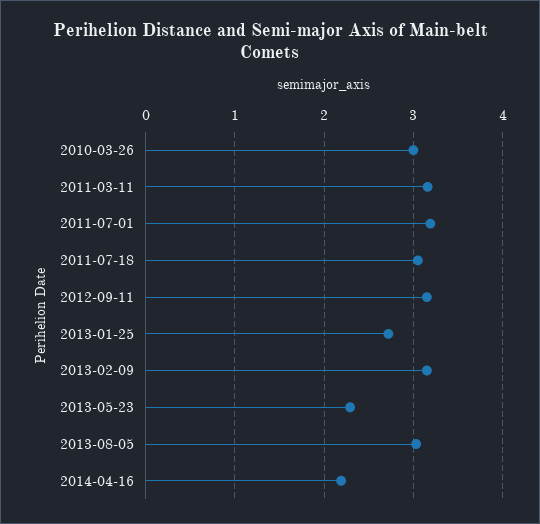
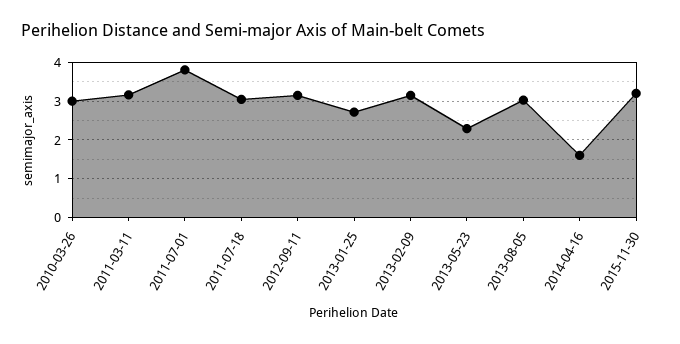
2011-07-01: 3.2 -> 3.8
2014-04-16: 2.2 -> 1.6
2015-11-30: none -> 3.2

